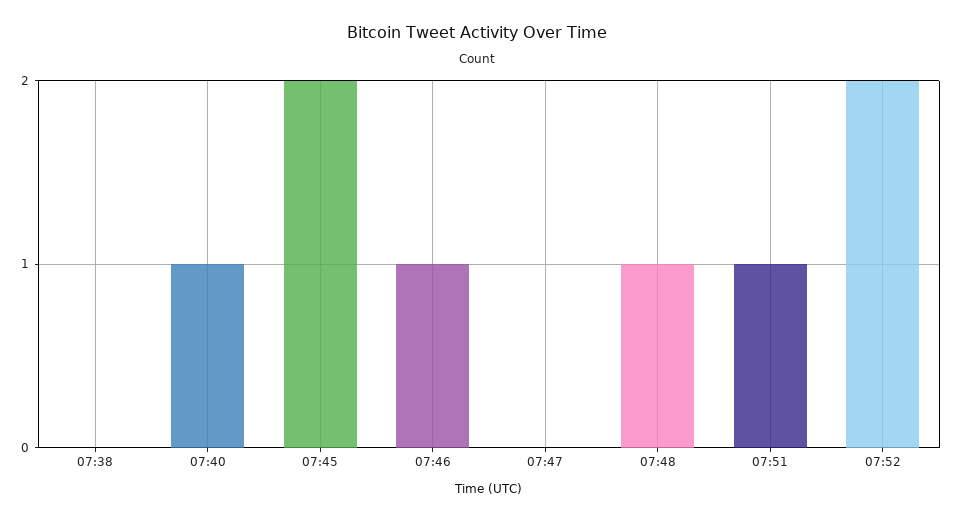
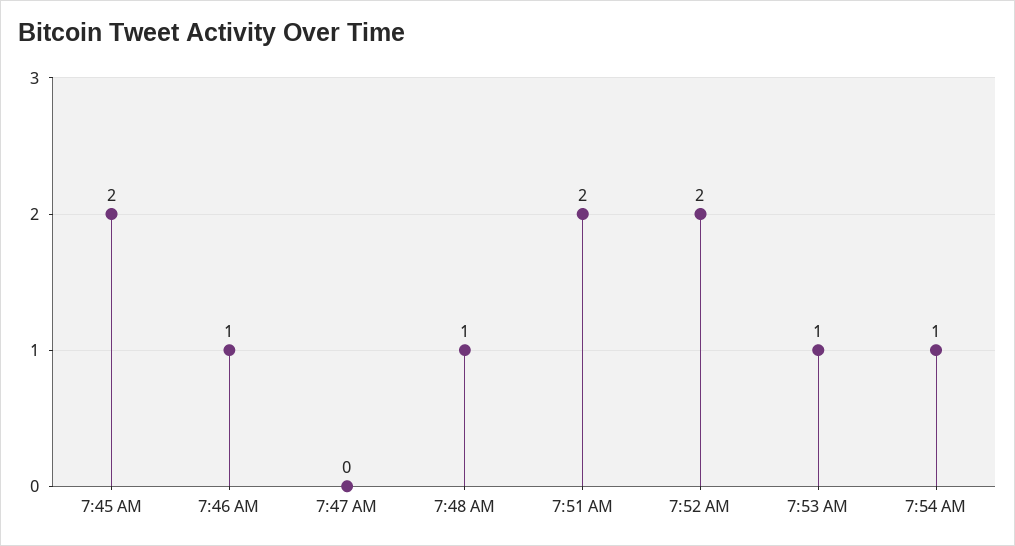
07:38: 0 -> none
07:40: 1 -> none
07:51: 1 -> 2
7:53 AM: none -> 1
7:54 AM: none -> 1

